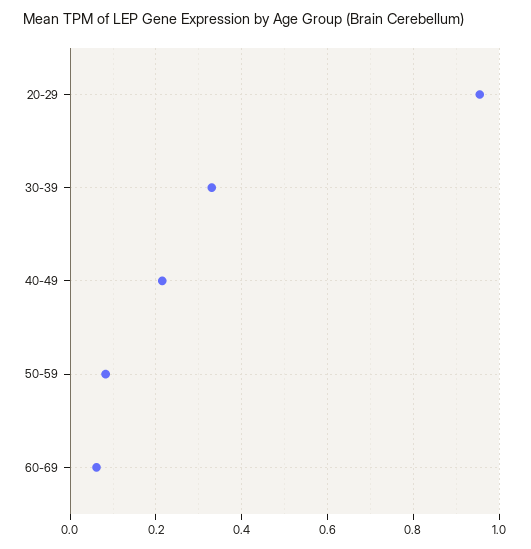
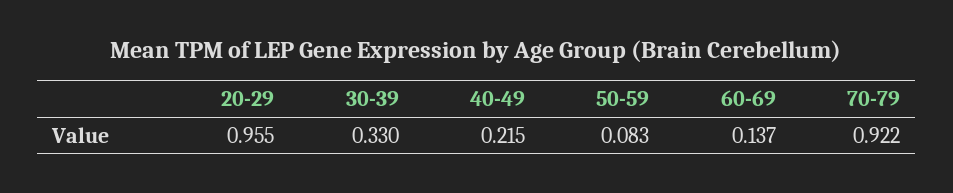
60-69: 0.06 -> 0.137
70-79: none -> 0.922

